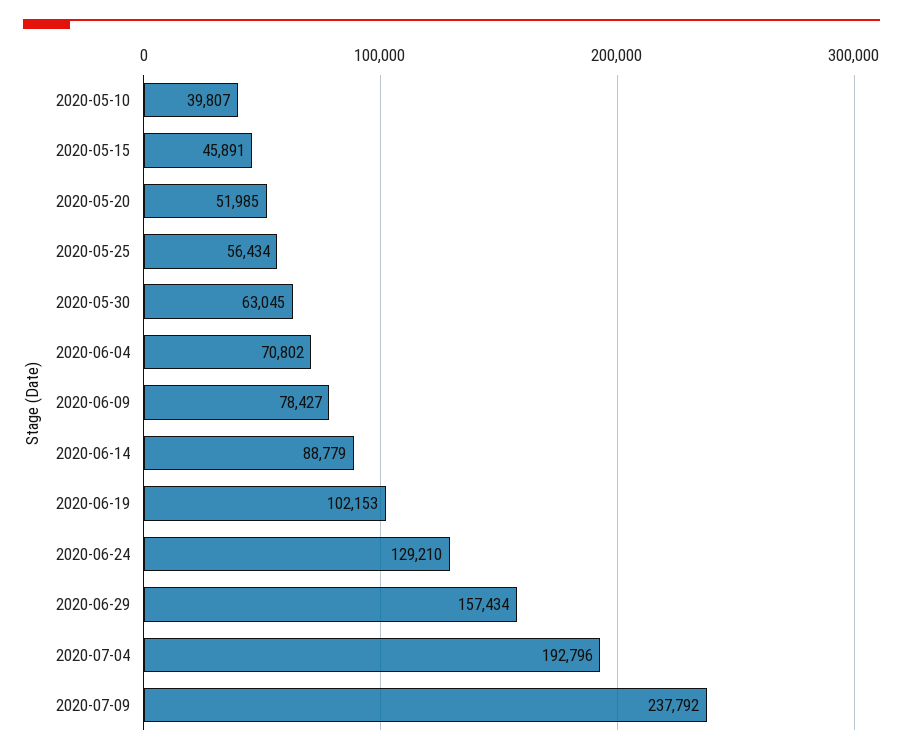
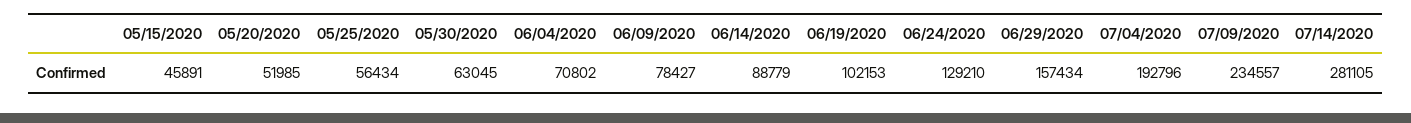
2020-05-10: 39807 -> none
2020-07-09: 237792 -> 234557
07/14/2020: none -> 281105

